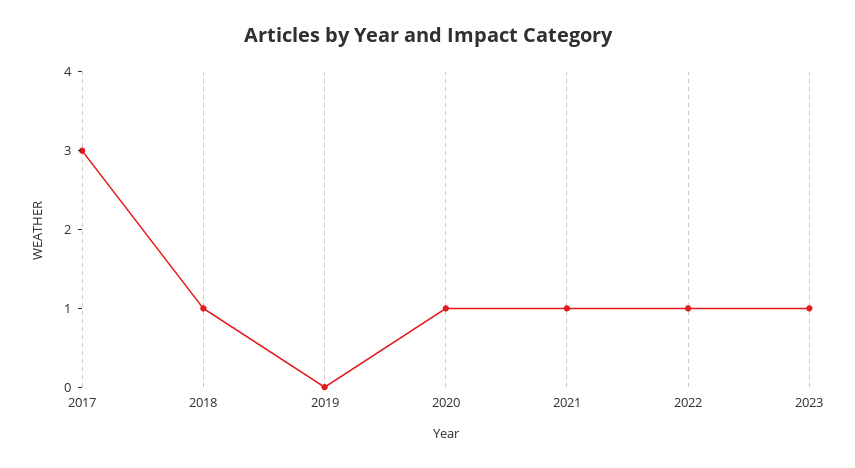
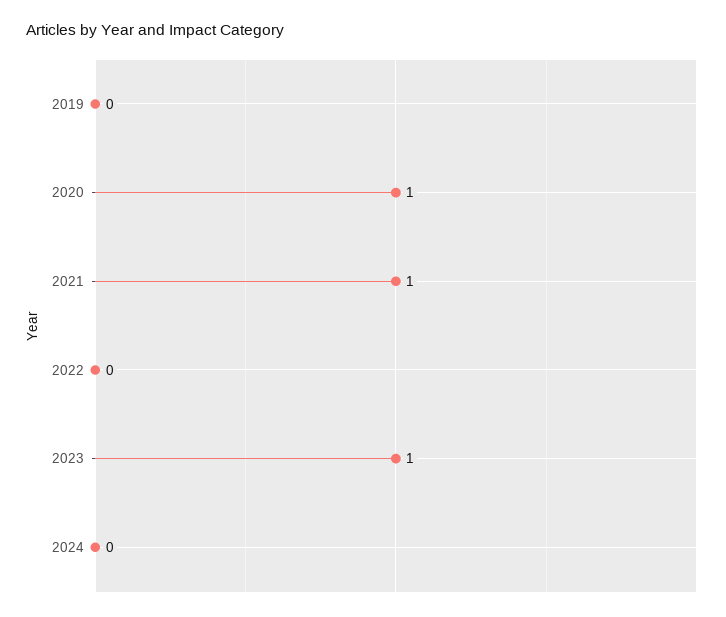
2017: 3 -> none
2018: 1 -> none
2022: 1 -> 0
2024: none -> 0

